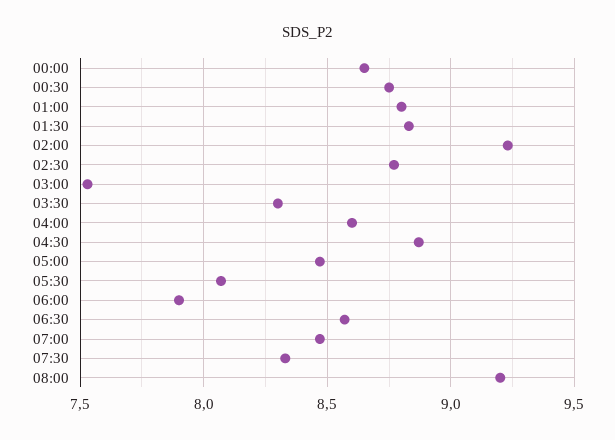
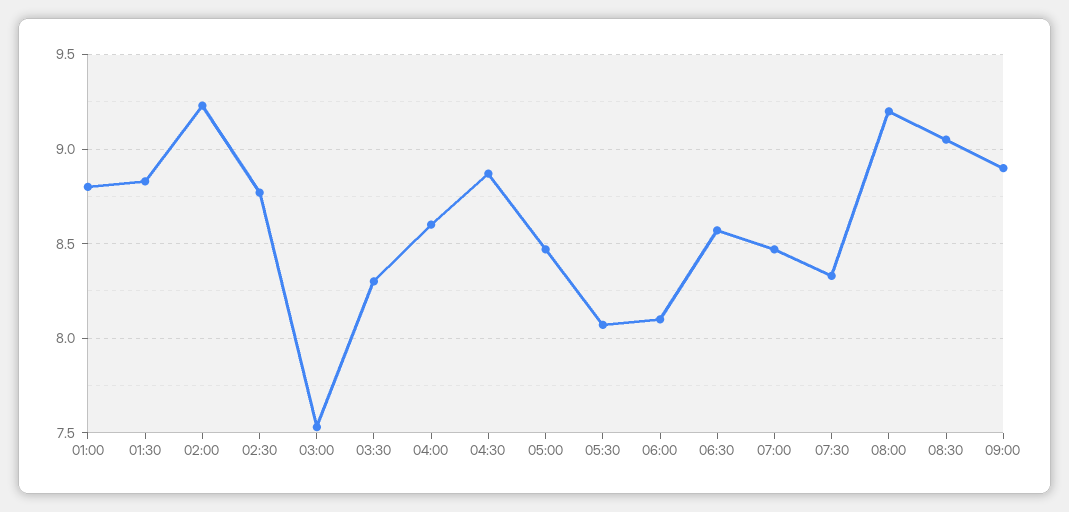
00:00: 8.65 -> none
00:30: 8.75 -> none
06:00: 7.9 -> 8.1
08:30: none -> 9.05
09:00: none -> 8.9

